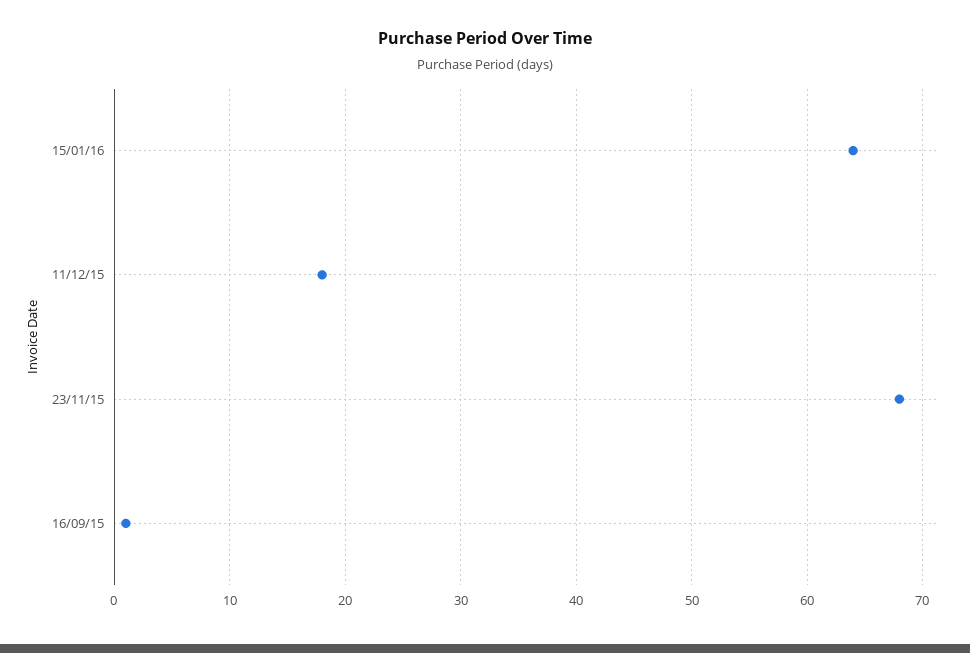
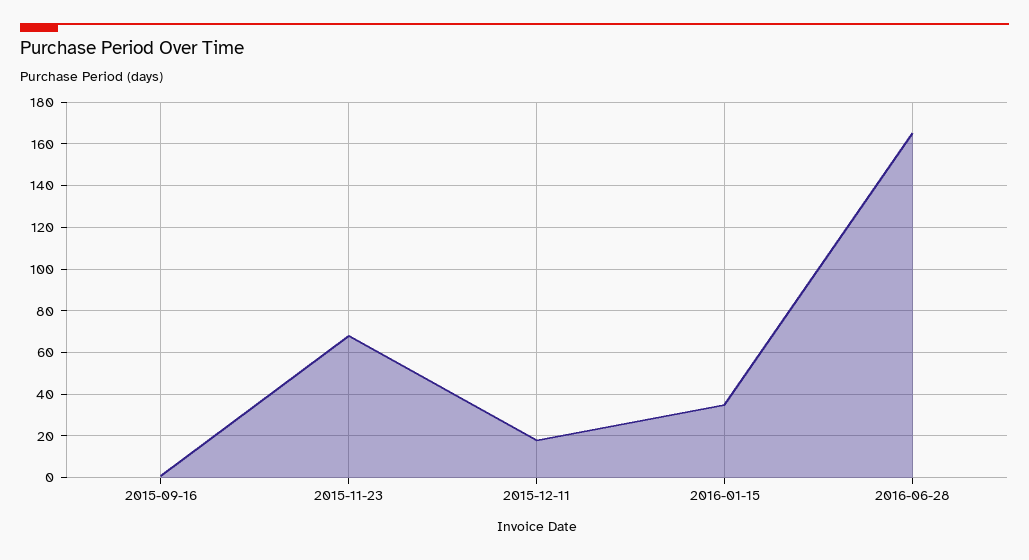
15/01/16: 64 -> 35
2016-06-28: none -> 165

